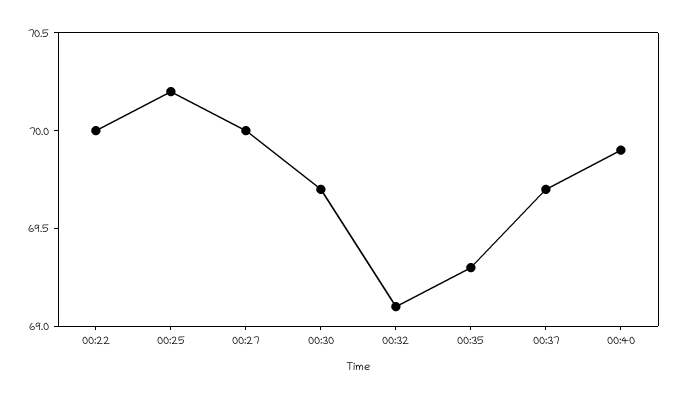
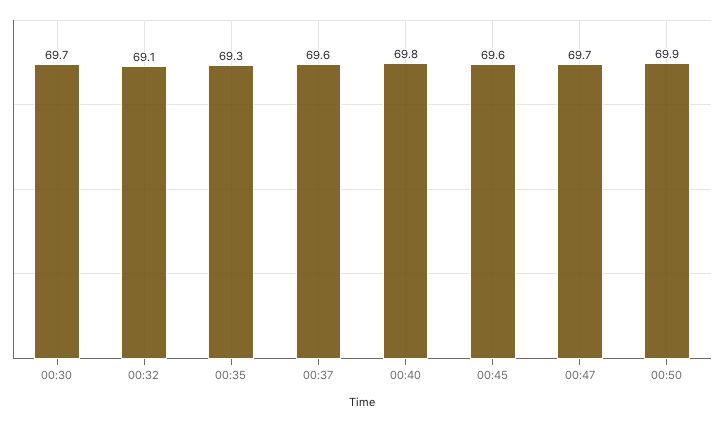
00:22: 70 -> none
00:25: 70.2 -> none
00:27: 70 -> none
00:37: 69.7 -> 69.6
00:40: 69.9 -> 69.8
00:45: none -> 69.6
00:47: none -> 69.7
00:50: none -> 69.9

